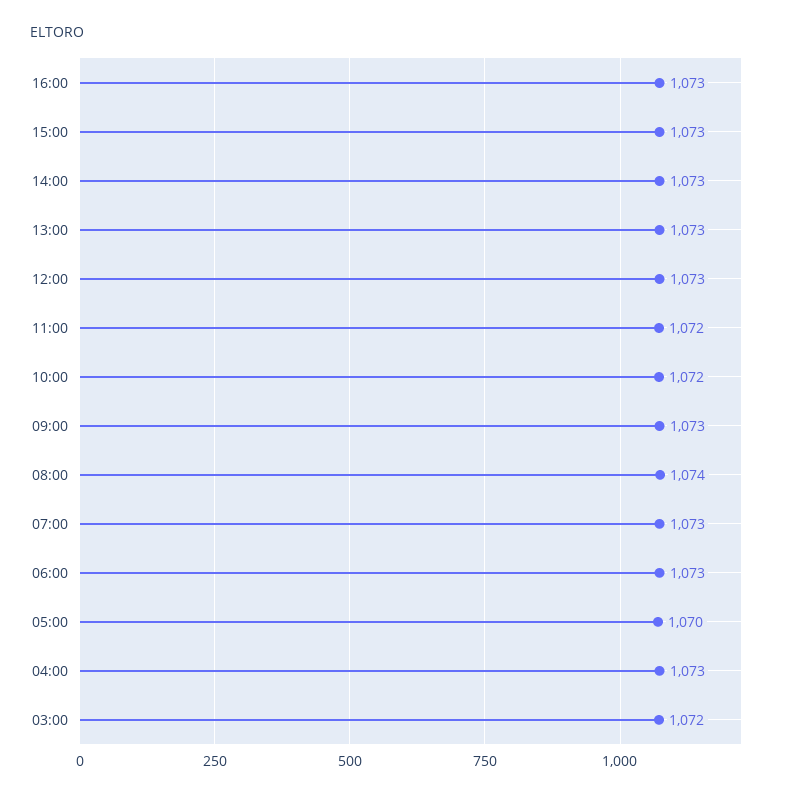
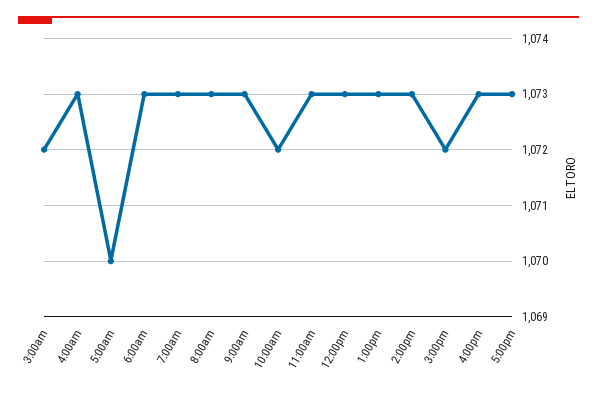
15:00: 1073 -> 1072
11:00: 1072 -> 1073
08:00: 1074 -> 1073
5:00pm: none -> 1073

